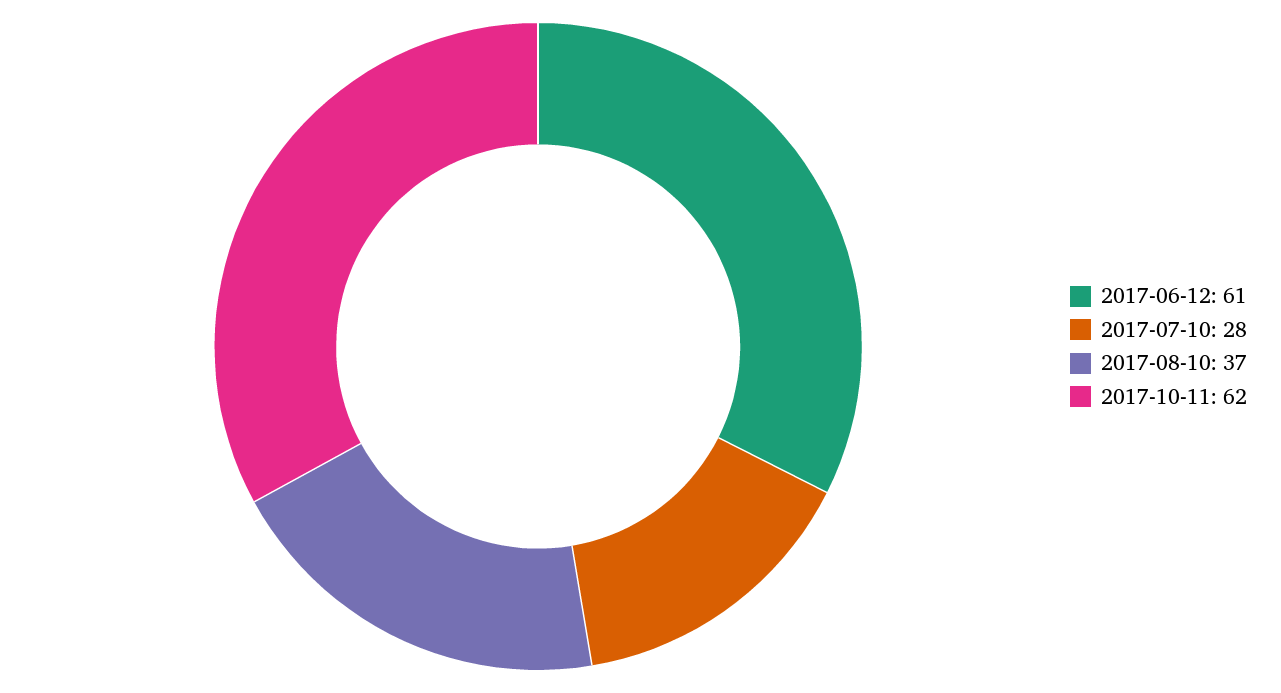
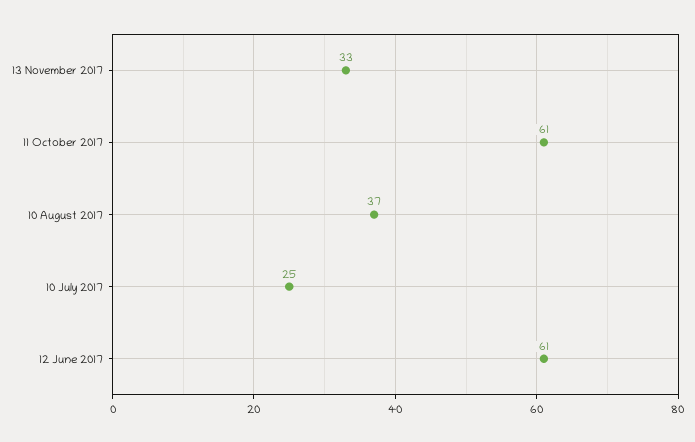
2017-07-10: 28 -> 25
2017-10-11: 62 -> 61
13 November 2017: none -> 33

